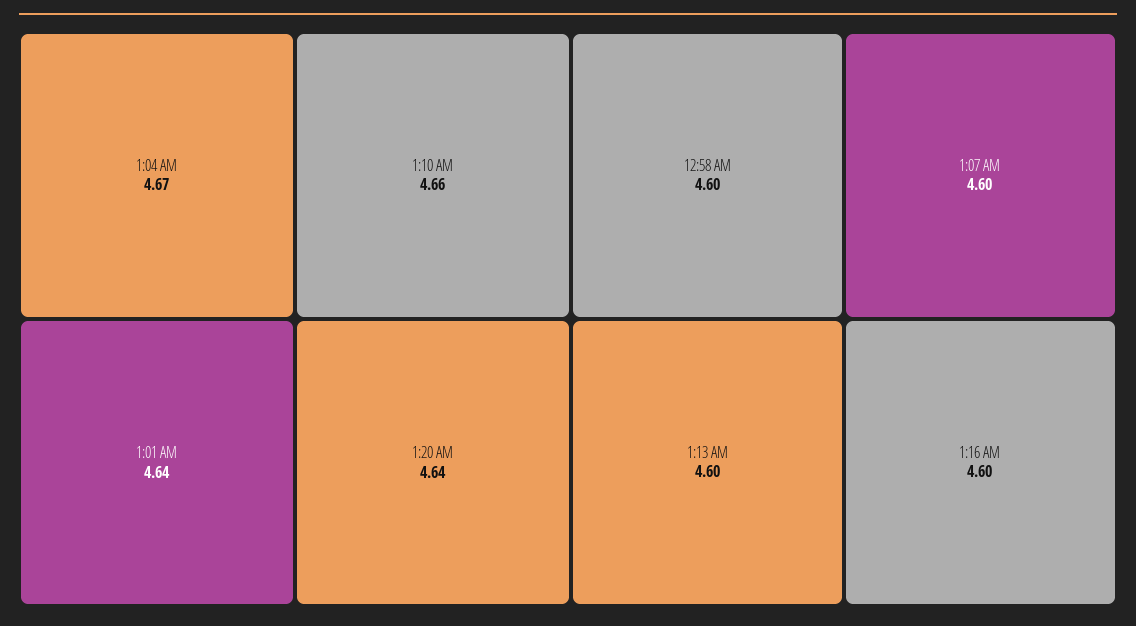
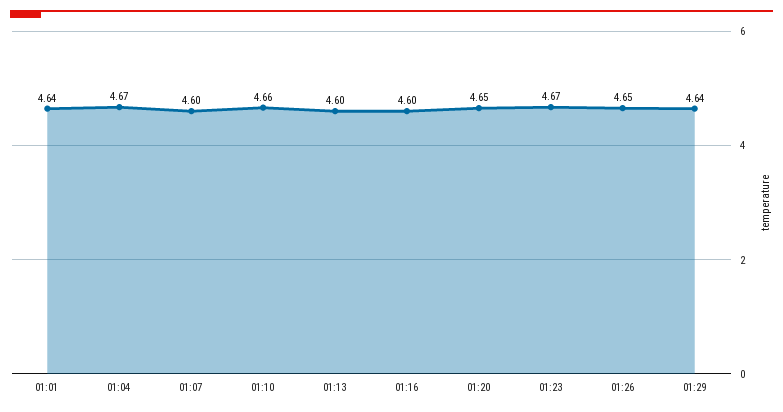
1:20 AM: 4.64 -> 4.65
12:58 AM: 4.6 -> none
01:23: none -> 4.67
01:26: none -> 4.65
01:29: none -> 4.64

